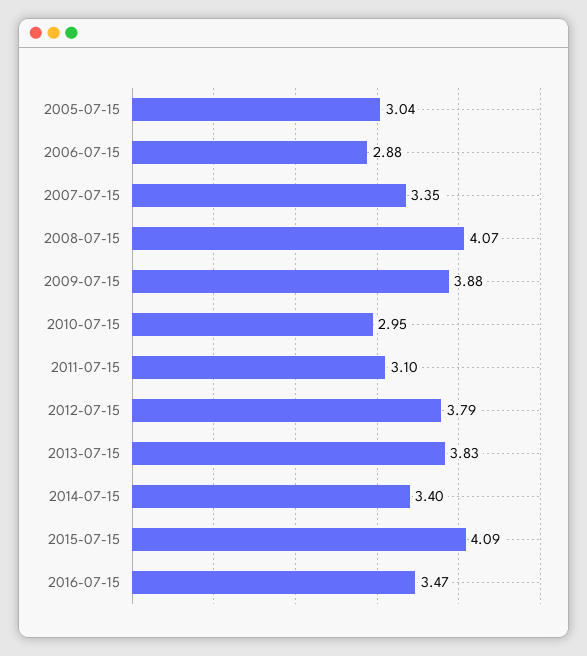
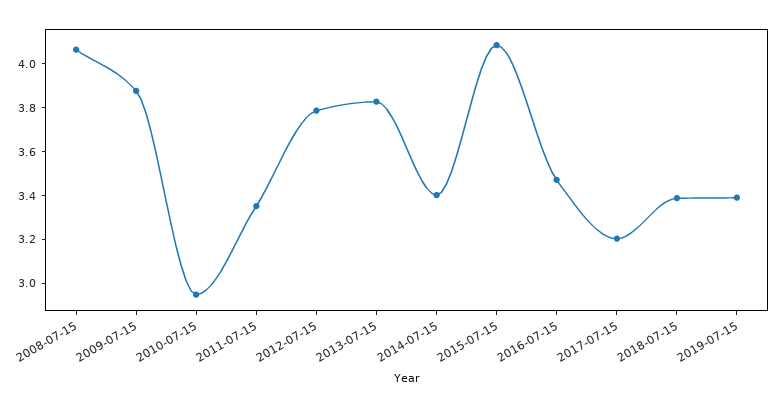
2005-07-15: 3.04 -> none
2006-07-15: 2.88 -> none
2007-07-15: 3.35 -> none
2011-07-15: 3.1 -> 3.35
2017-07-15: none -> 3.2
2018-07-15: none -> 3.4
2019-07-15: none -> 3.4

